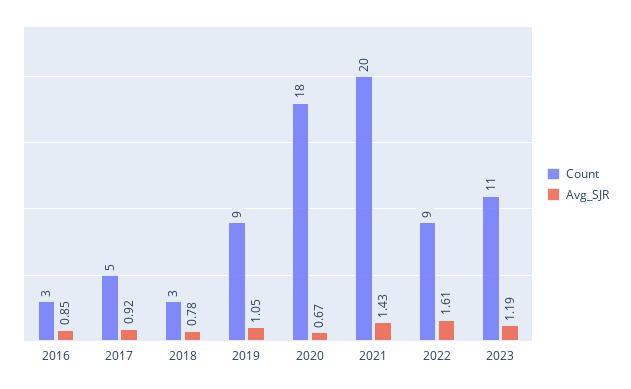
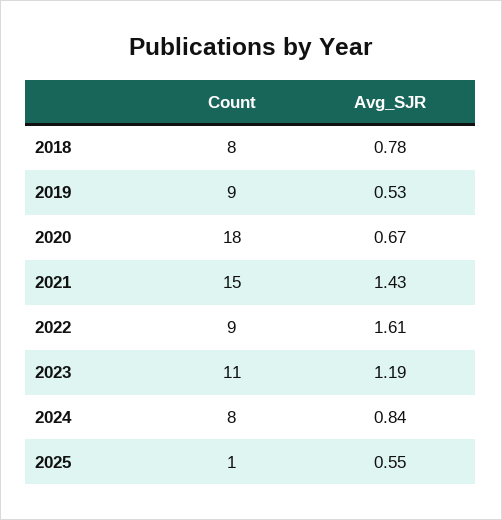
Count, 2016: 3 -> none
Avg_SJR, 2016: 0.85 -> none
Count, 2017: 5 -> none
Avg_SJR, 2017: 0.92 -> none
Count, 2018: 3 -> 8
Avg_SJR, 2019: 1.05 -> 0.53
Count, 2021: 20 -> 15
Count, 2024: none -> 8
Avg_SJR, 2024: none -> 0.84
Count, 2025: none -> 1
Avg_SJR, 2025: none -> 0.55

